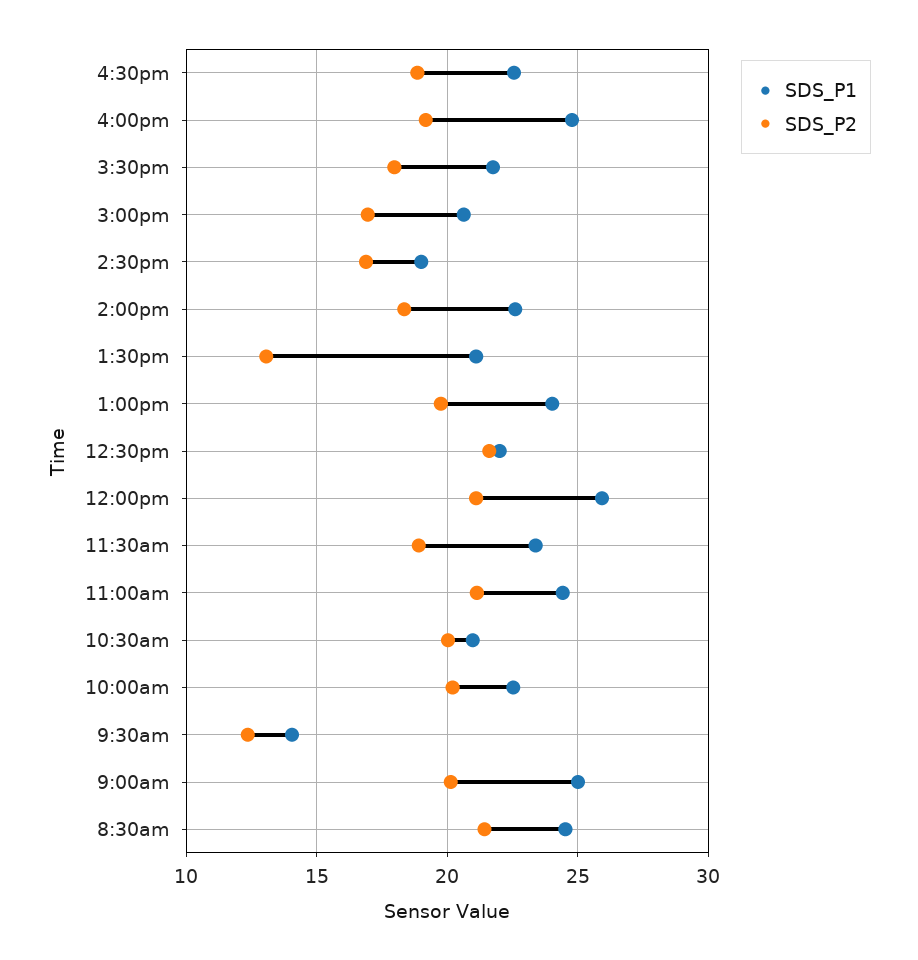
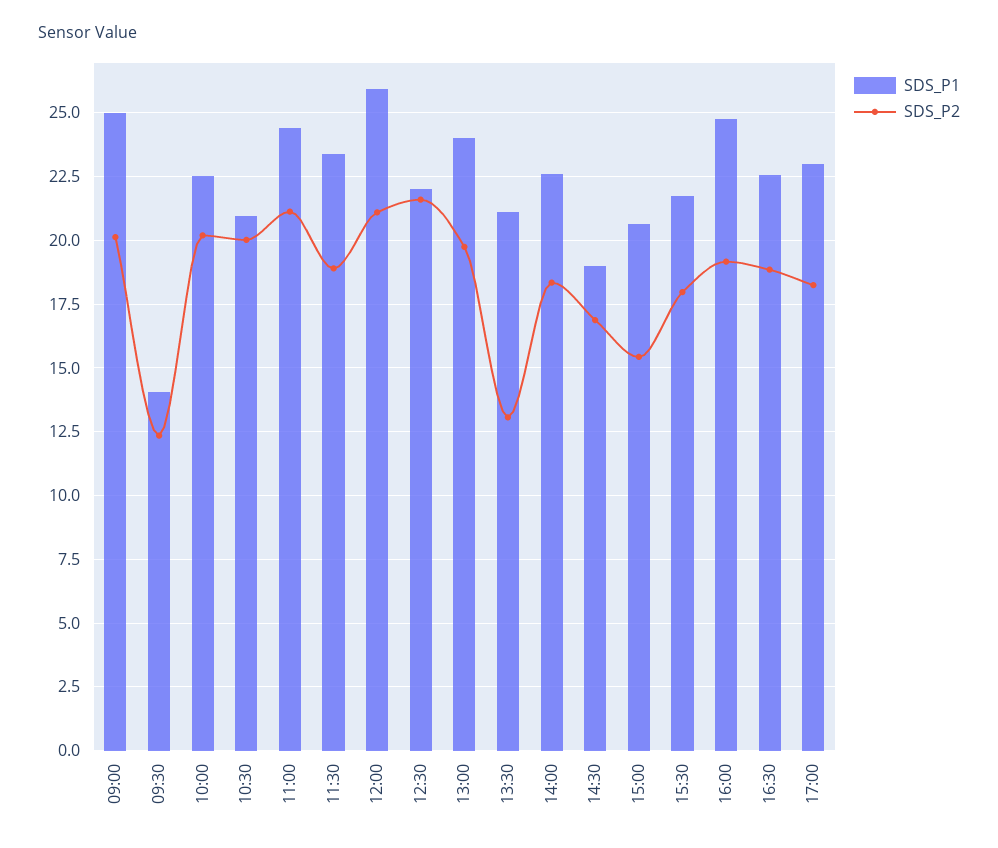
SDS_P2, 3:00pm: 17 -> 15.5
SDS_P1, 8:30am: 24.5 -> none
SDS_P2, 8:30am: 21.5 -> none
SDS_P1, 17:00: none -> 23
SDS_P2, 17:00: none -> 18.25

